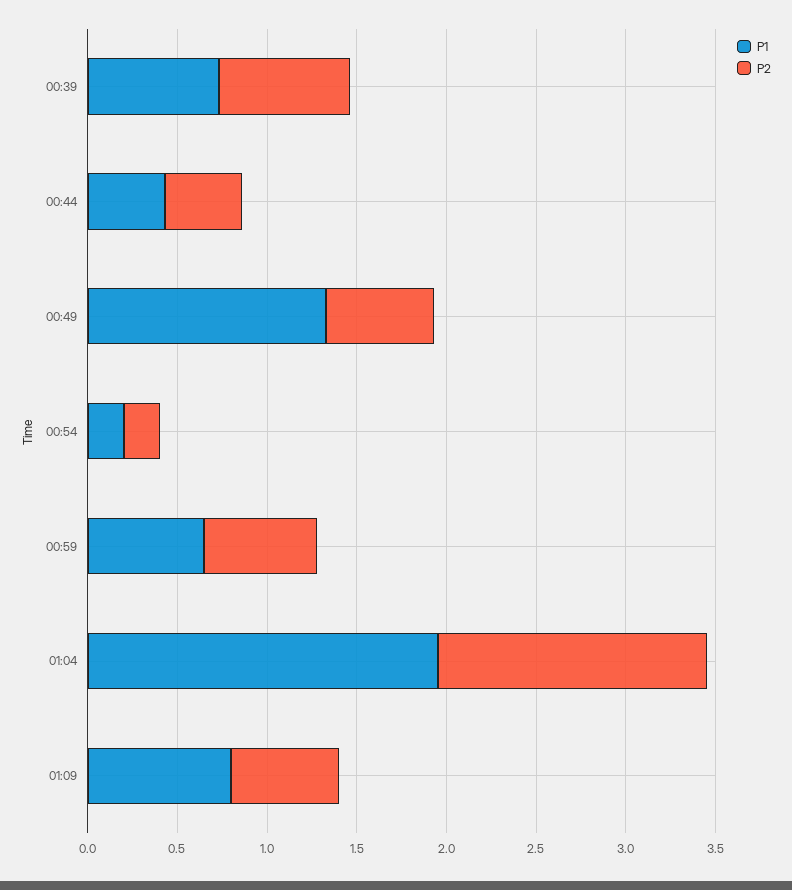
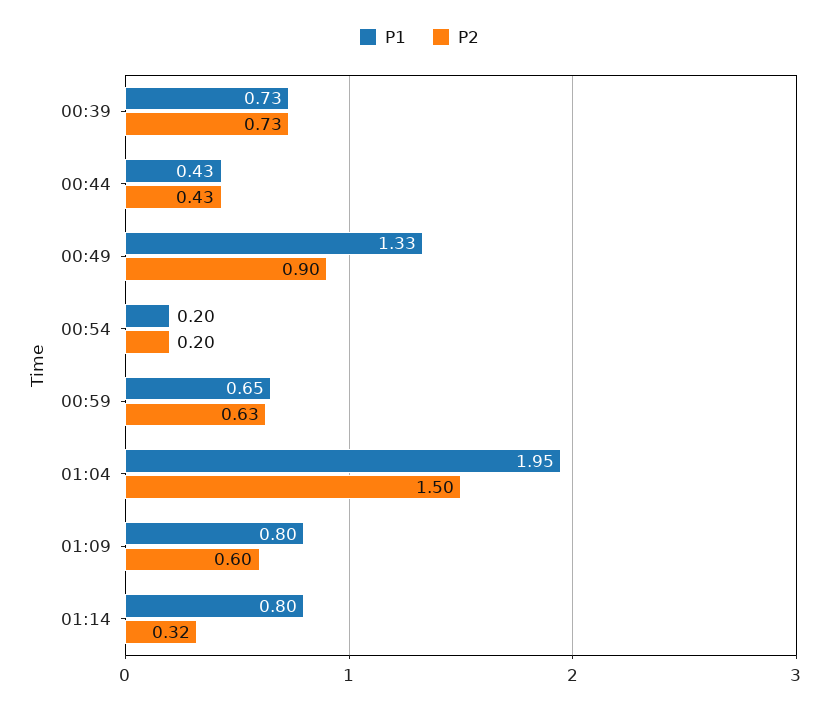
P2, 00:49: 0.6 -> 0.9
P1, 01:14: none -> 0.8
P2, 01:14: none -> 0.32

